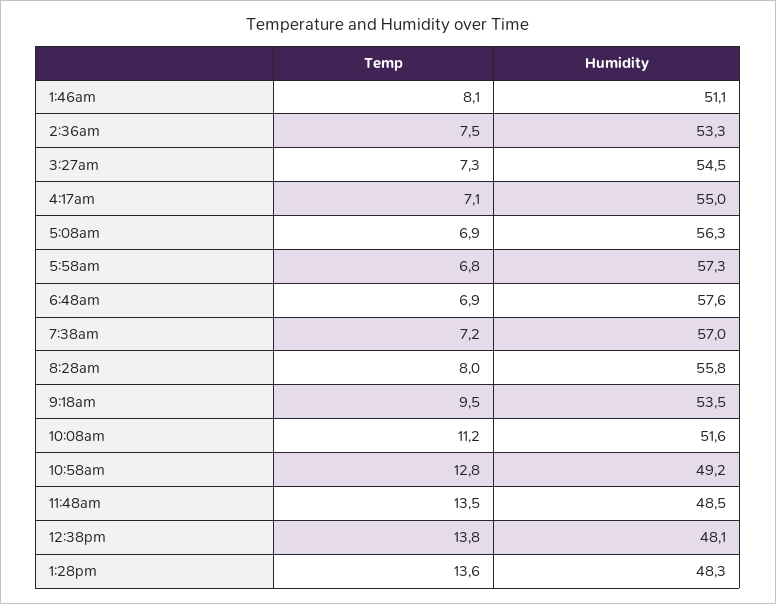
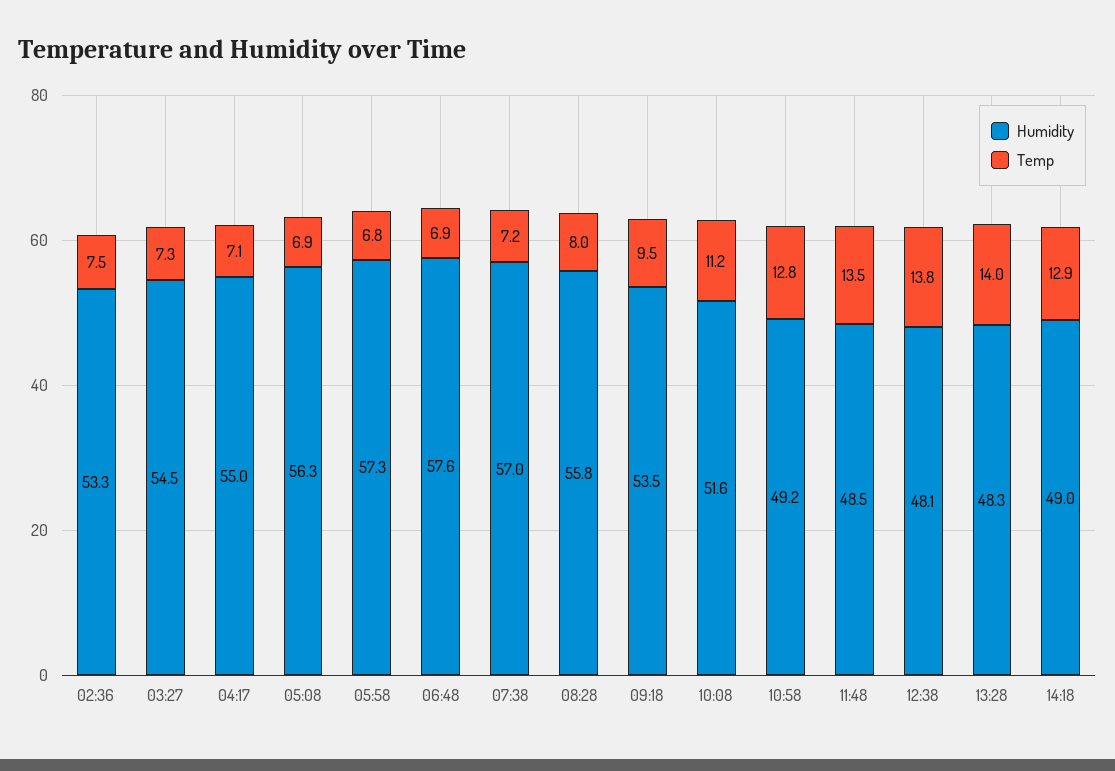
Temp, 1:46am: 8.1 -> none
Humidity, 1:46am: 51.1 -> none
Temp, 1:28pm: 13.6 -> 14
Humidity, 14:18: none -> 49
Temp, 14:18: none -> 12.9

